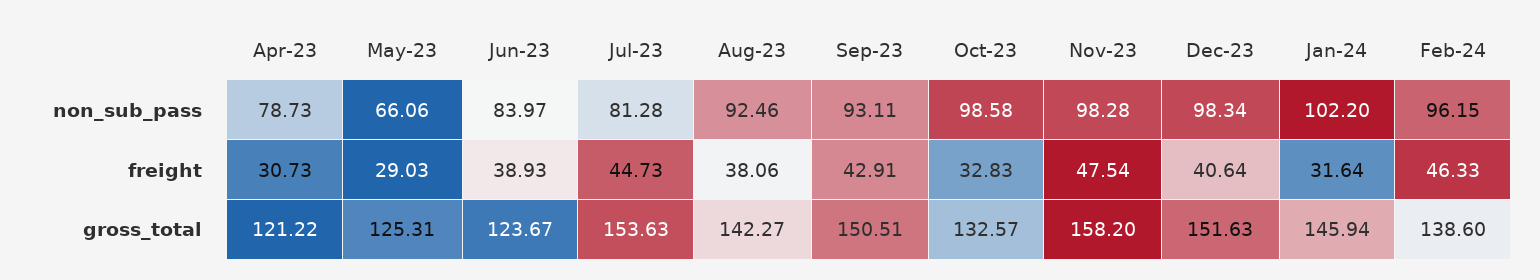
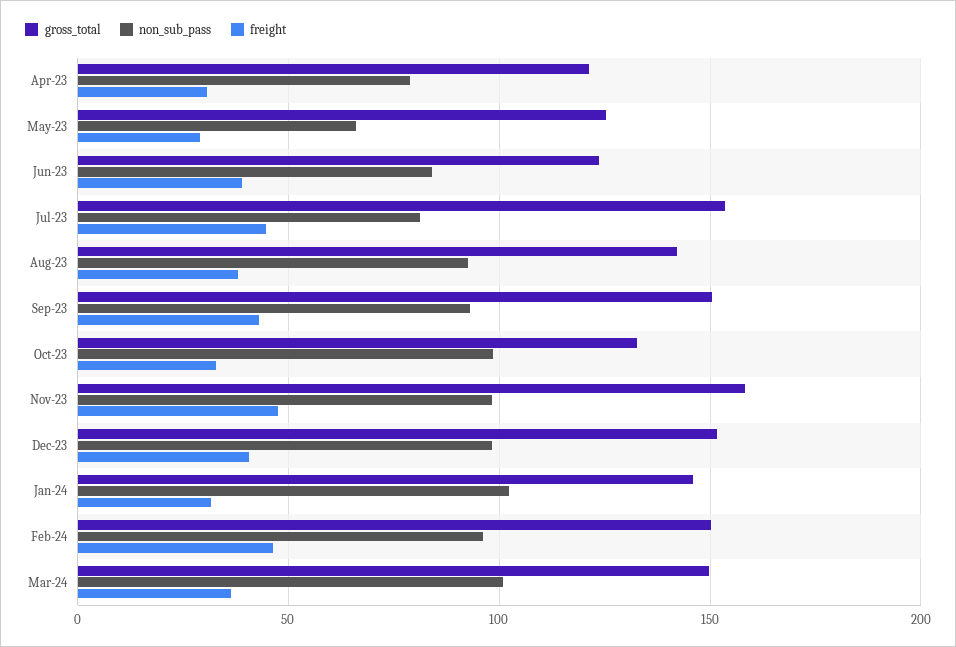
gross_total, Feb-24: 138.6 -> 150
gross_total, Mar-24: none -> 150
non_sub_pass, Mar-24: none -> 100
freight, Mar-24: none -> 35

